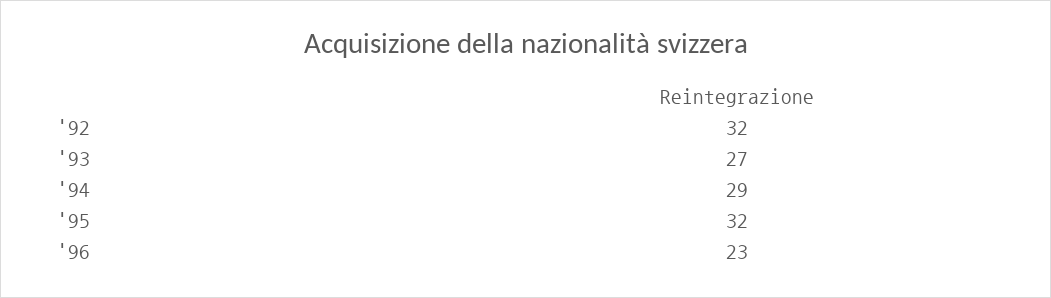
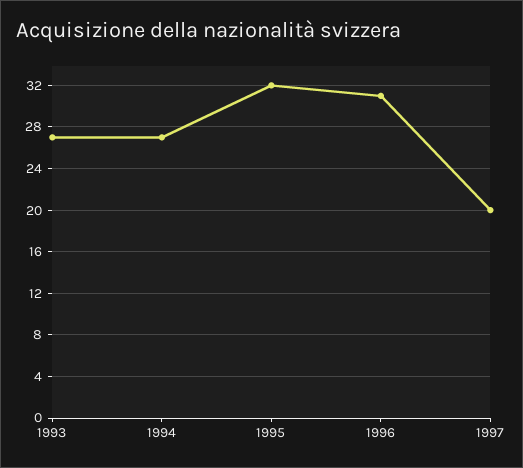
'92: 32 -> none
'94: 29 -> 27
'96: 23 -> 31
1997: none -> 20

